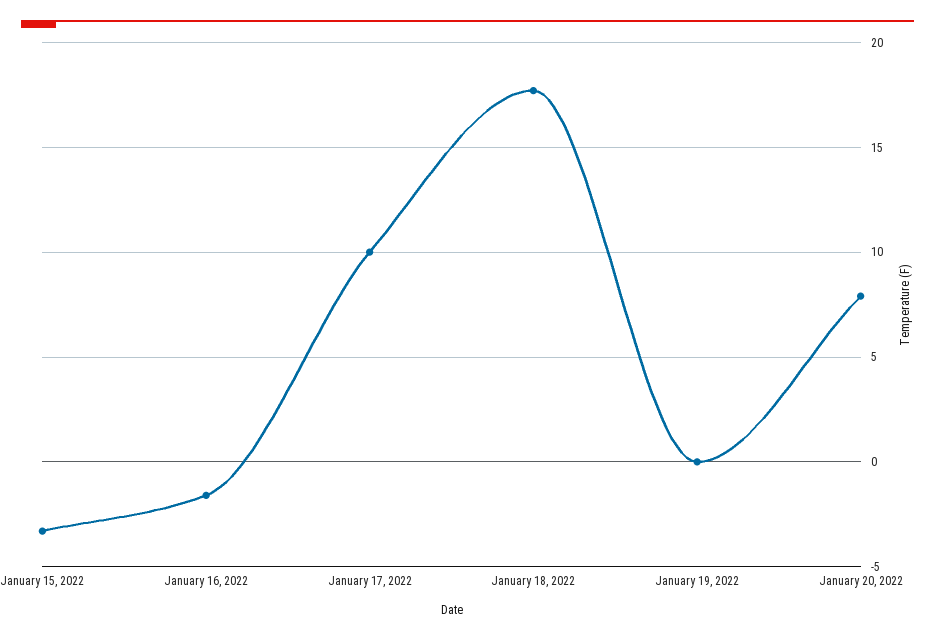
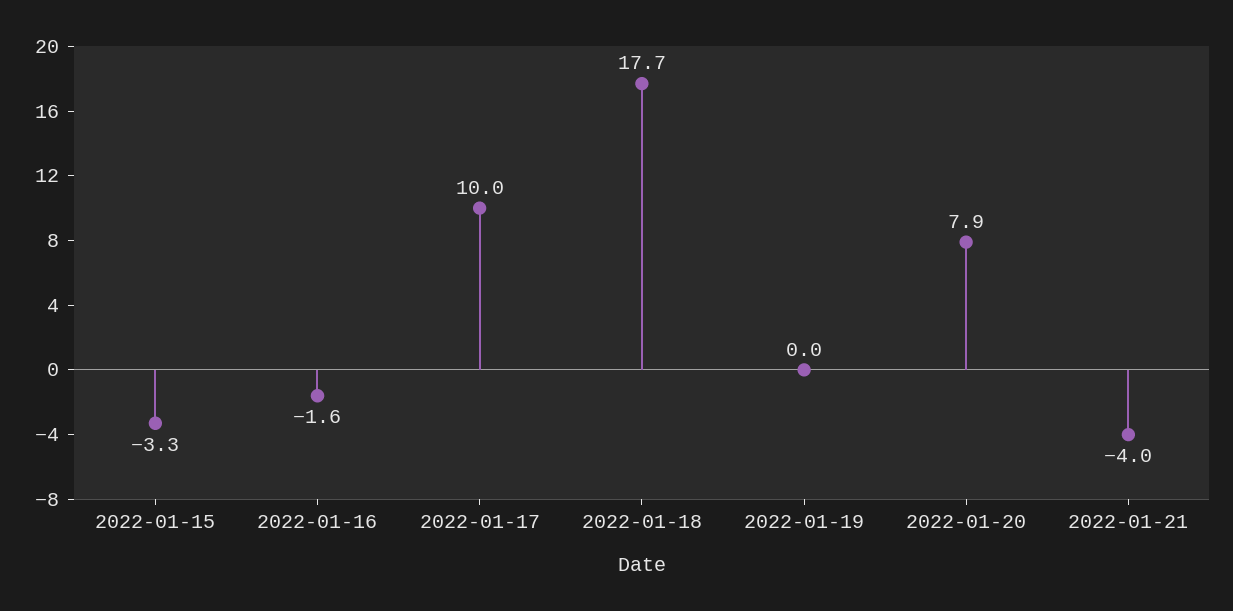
2022-01-21: none -> -4

